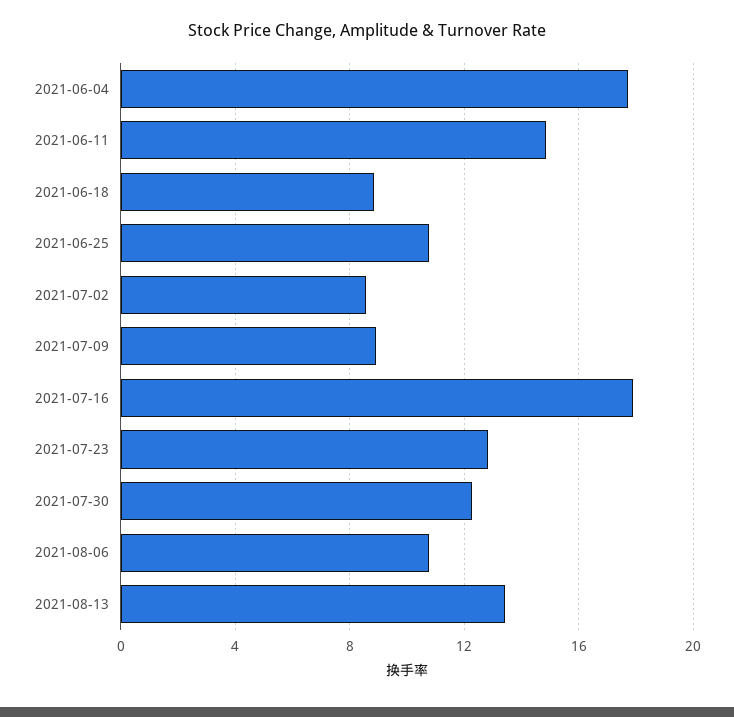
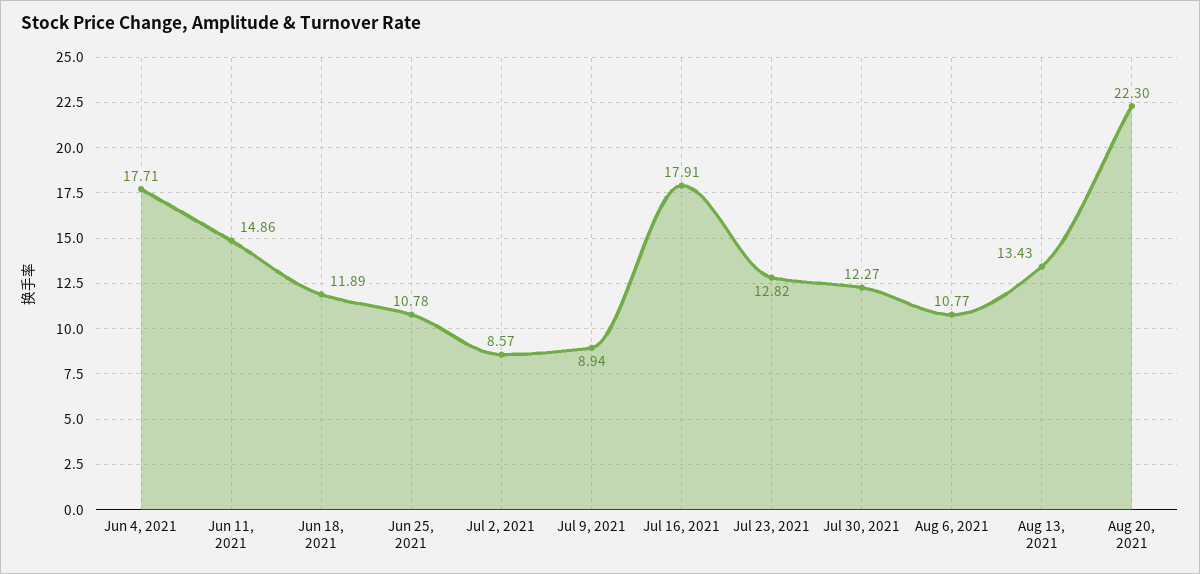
2021-06-18: 9 -> 11.89
Aug 20, 2021: none -> 22.3

